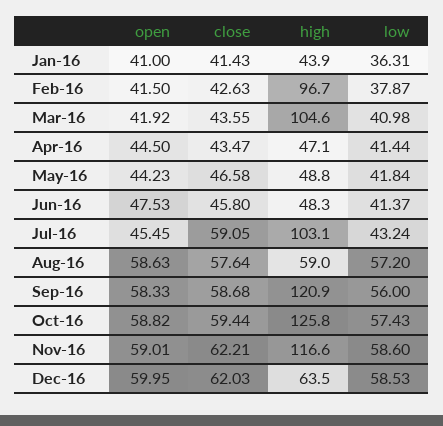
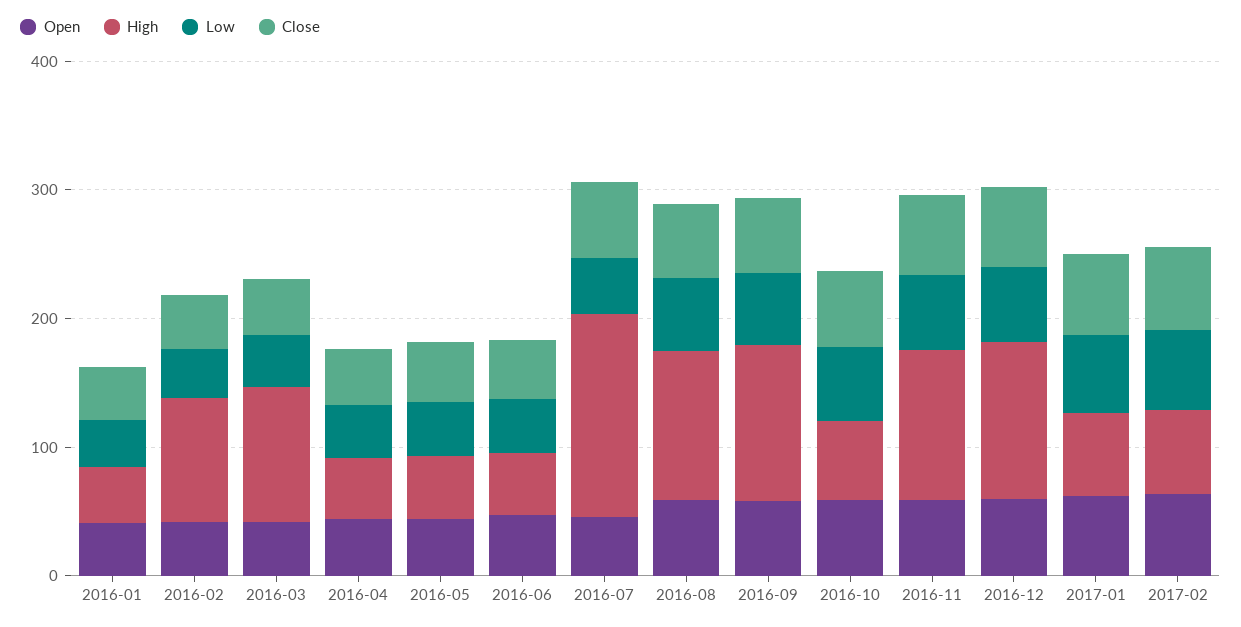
high, Jul-16: 103.1 -> 160
high, Aug-16: 59 -> 120
high, Oct-16: 125.8 -> 60
high, Dec-16: 63.5 -> 120
open, 2017-01: none -> 60
high, 2017-01: none -> 60
low, 2017-01: none -> 60
close, 2017-01: none -> 60
open, 2017-02: none -> 60
high, 2017-02: none -> 60
low, 2017-02: none -> 60
close, 2017-02: none -> 60

